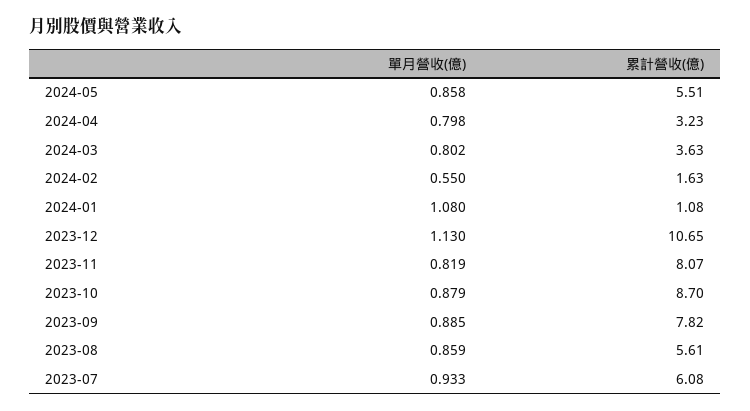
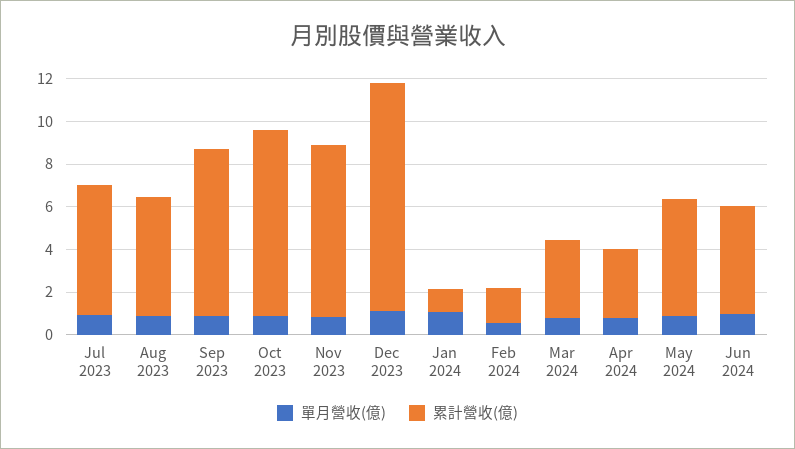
單月營收(億), Jun 2024: none -> 1
累計營收(億), Jun 2024: none -> 5

